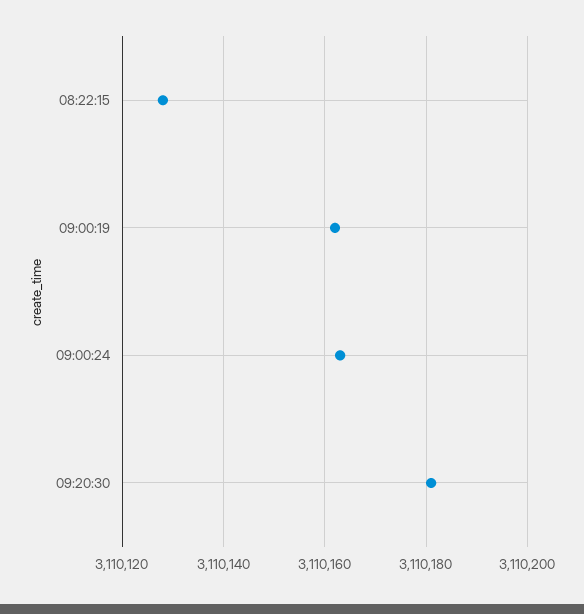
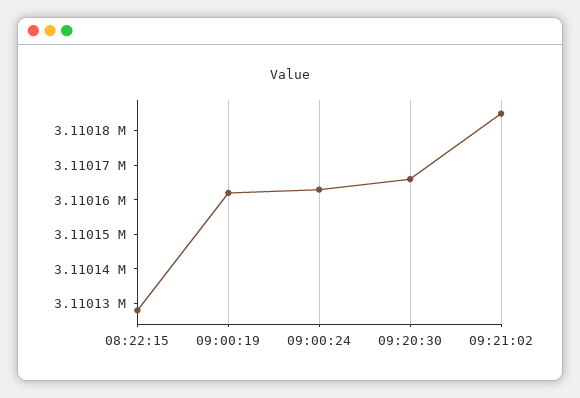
09:20:30: 3110180 -> 3110165
09:21:02: none -> 3110185

